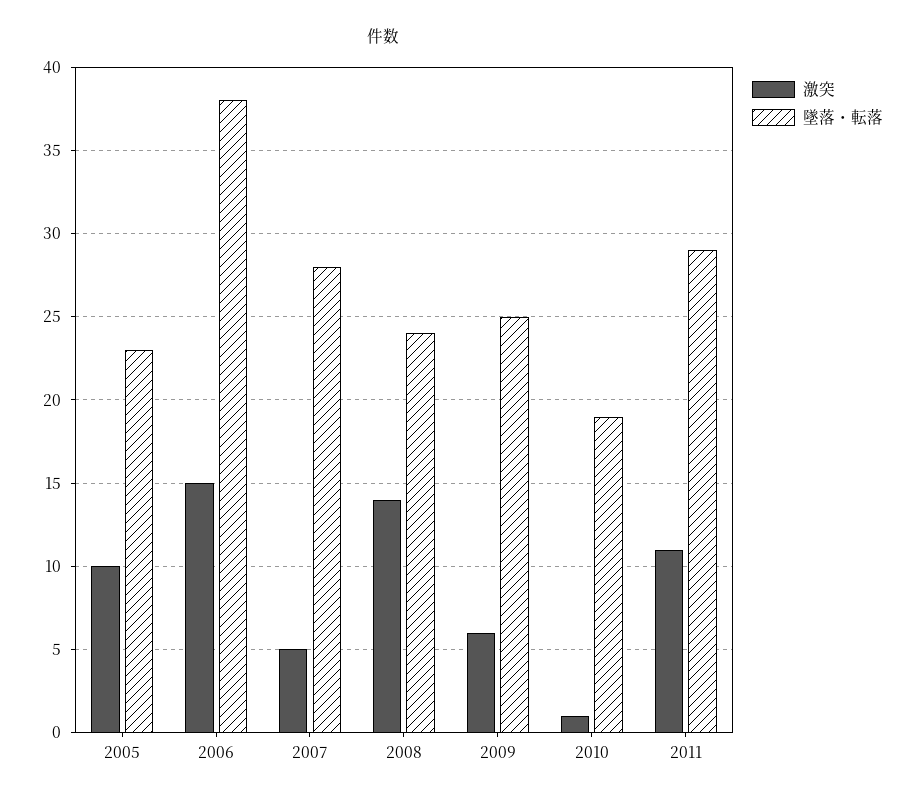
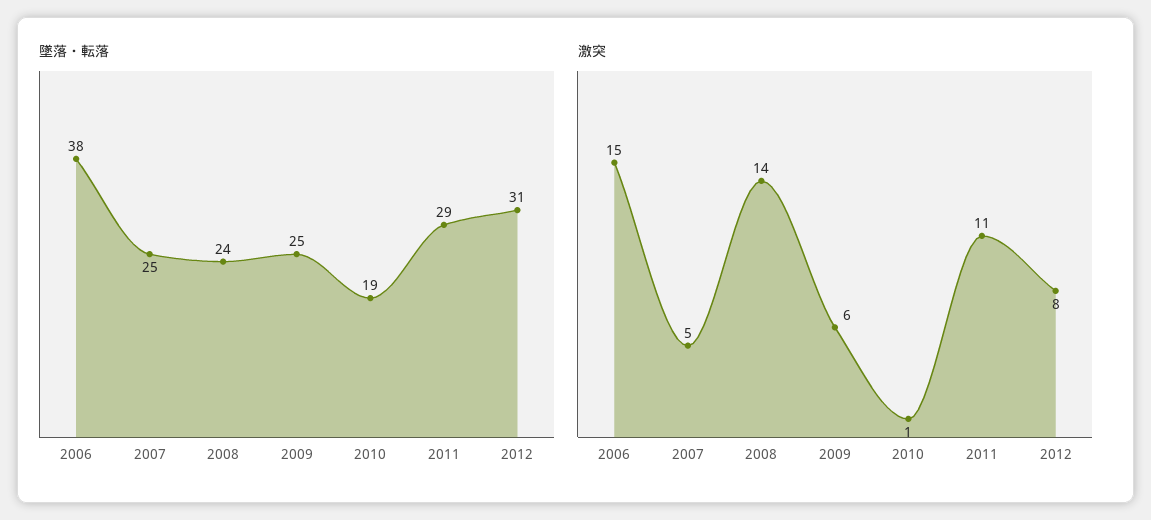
激突, 2005: 10 -> none
墜落・転落, 2005: 23 -> none
墜落・転落, 2007: 28 -> 25
墜落・転落, 2012: none -> 31
激突, 2012: none -> 8

